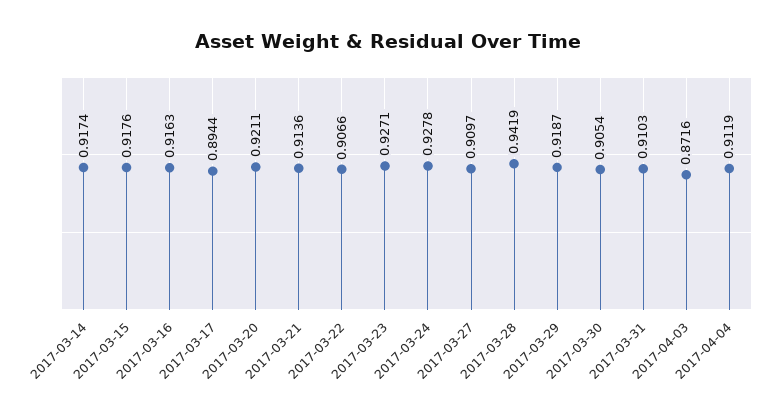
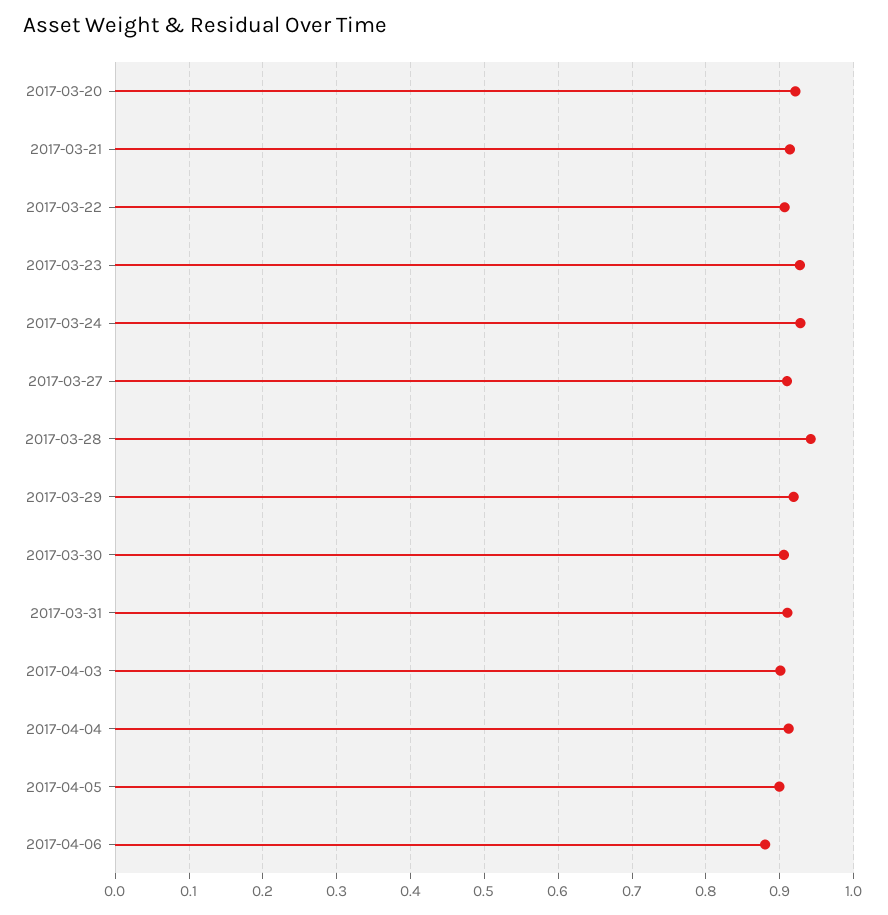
2017-03-14: 0.9174 -> none
2017-03-15: 0.9176 -> none
2017-03-16: 0.9163 -> none
2017-03-17: 0.8944 -> none
2017-04-03: 0.8716 -> 0.9
2017-04-05: none -> 0.9
2017-04-06: none -> 0.88

